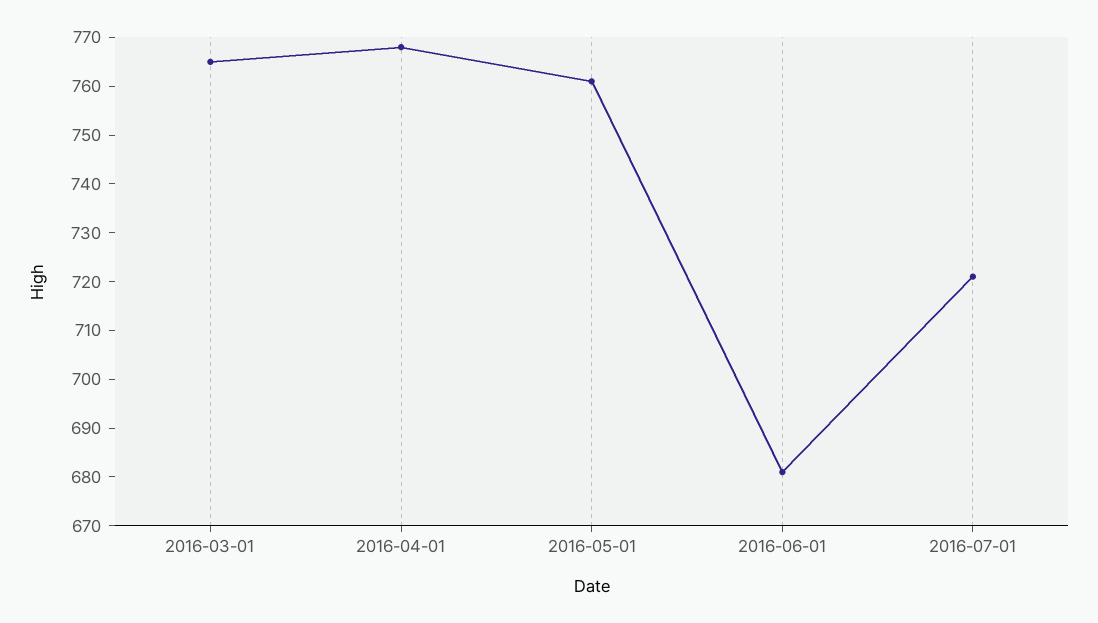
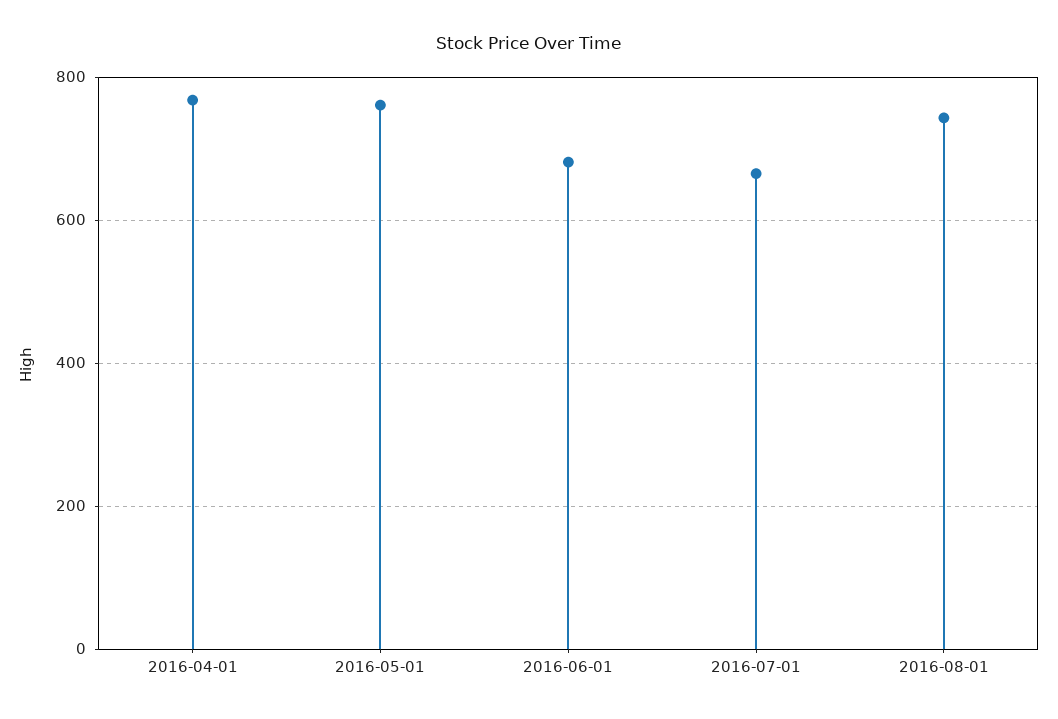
2016-03-01: 765 -> none
2016-07-01: 720 -> 660
2016-08-01: none -> 740

